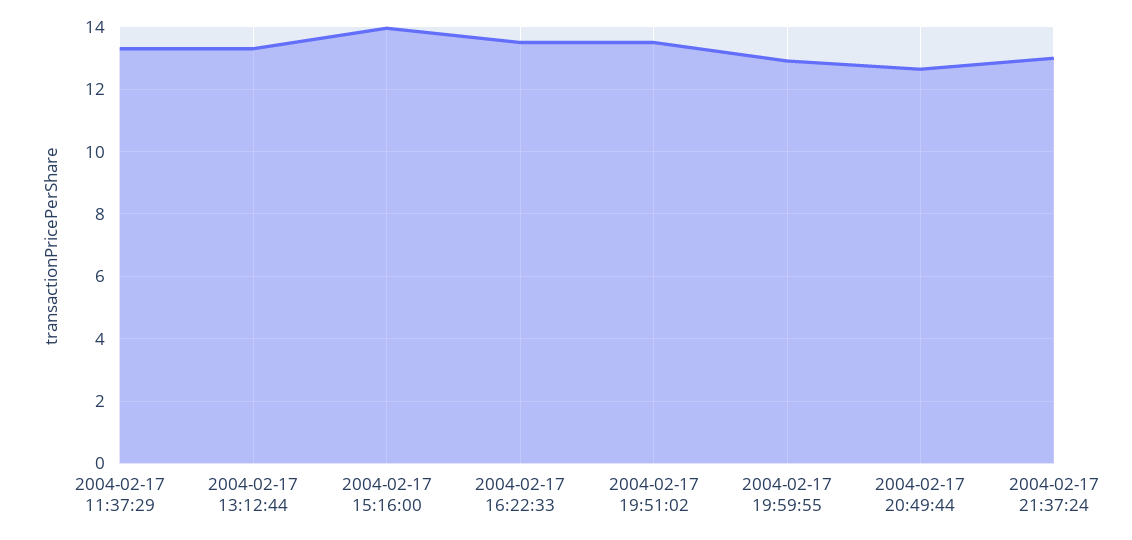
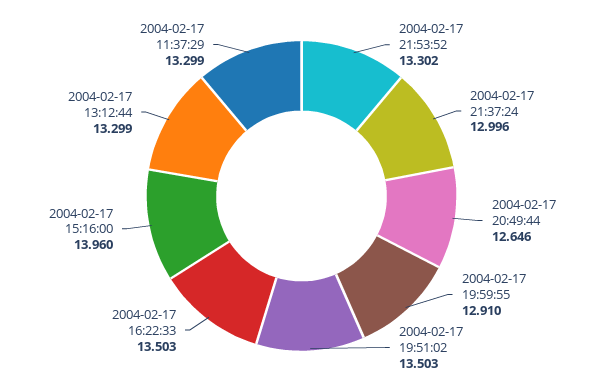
2004-02-17 21:53:52: none -> 13.302

